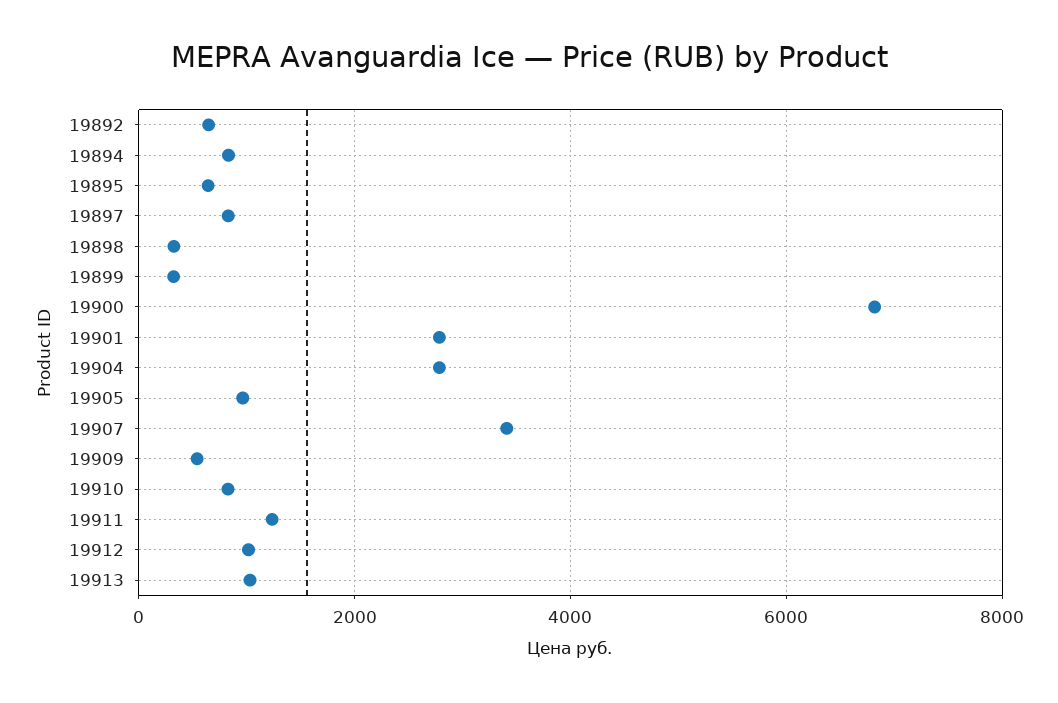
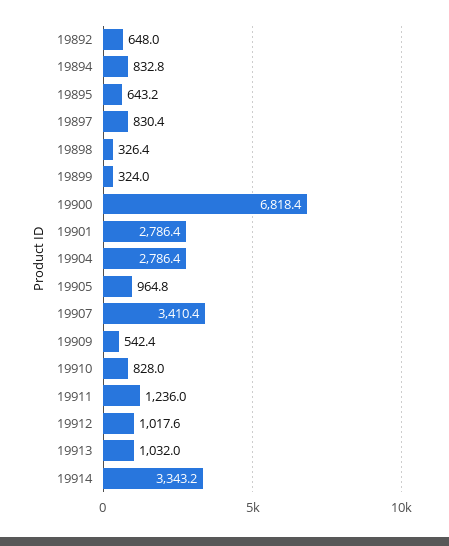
19914: none -> 3343.2

